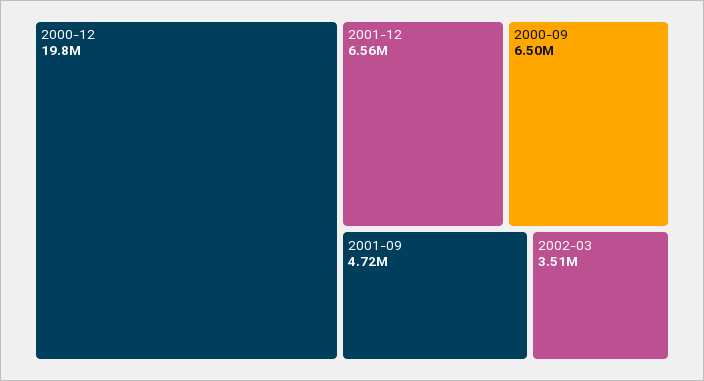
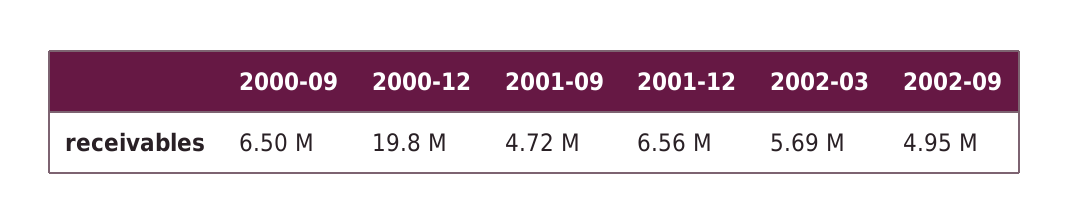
2002-03: 3510000 -> 5690000
2002-09: none -> 4950000

